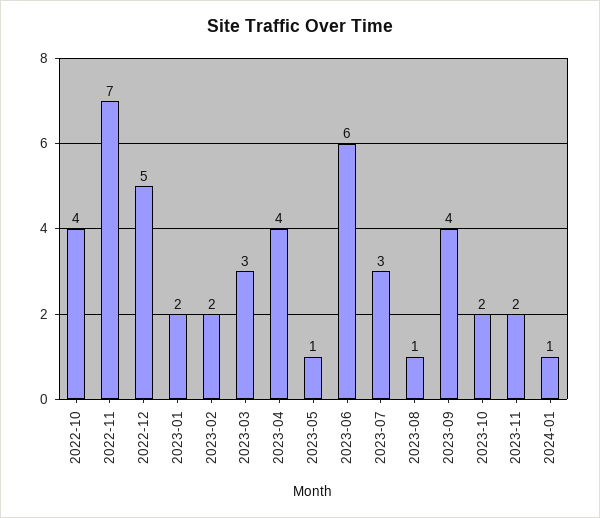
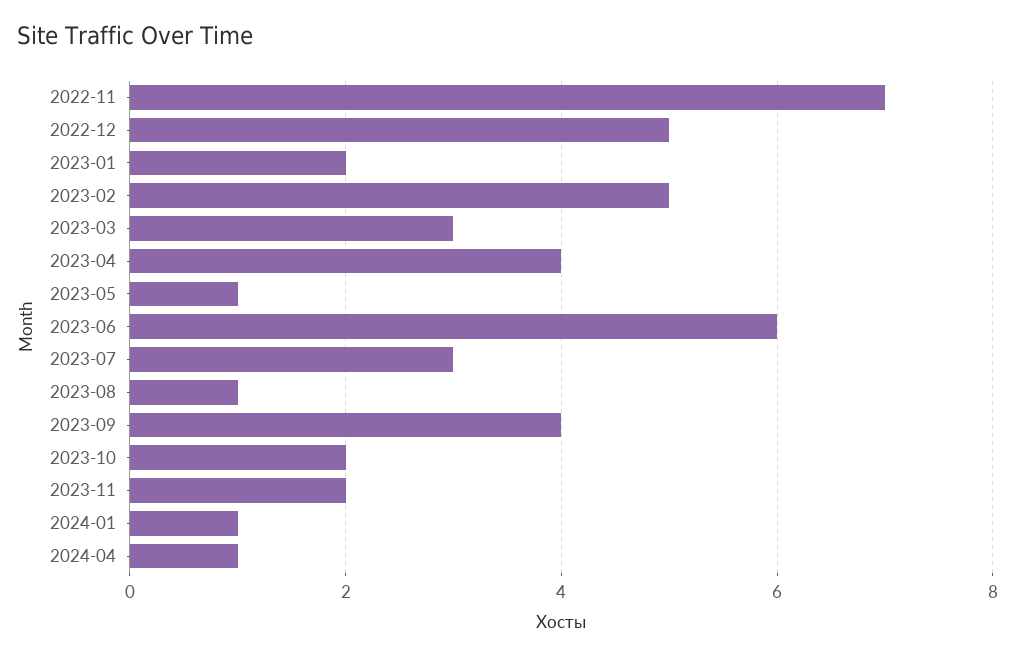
2022-10: 4 -> none
2023-02: 2 -> 5
2024-04: none -> 1

